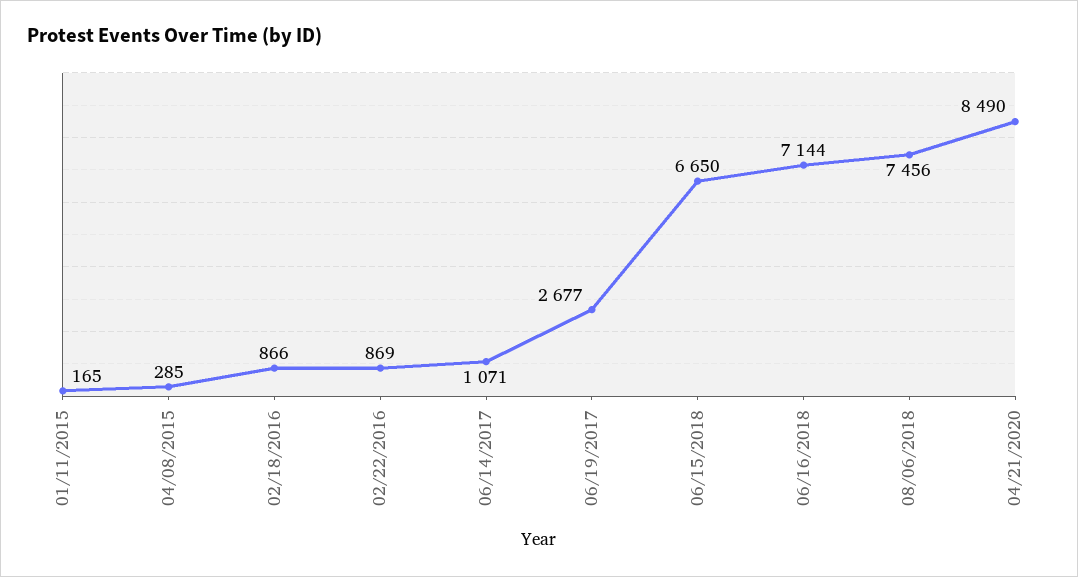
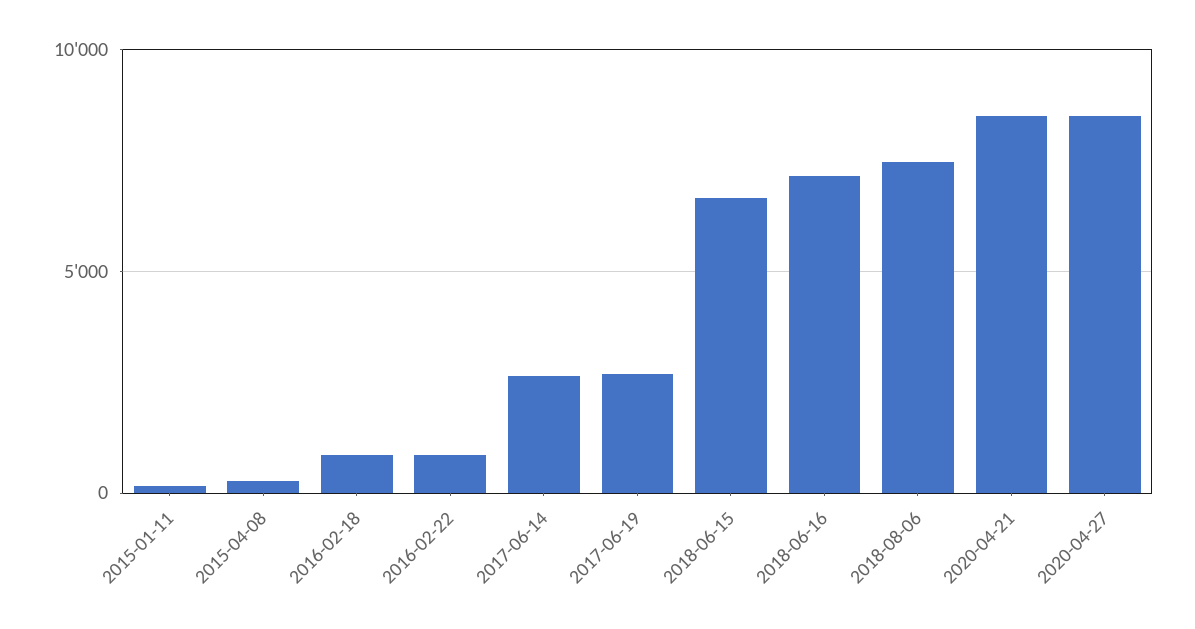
06/14/2017: 1071 -> 2500
2020-04-27: none -> 8500

